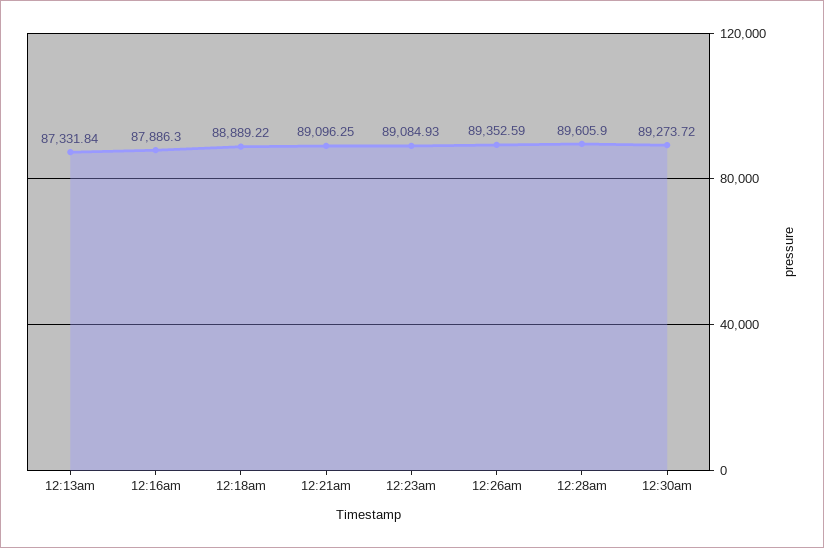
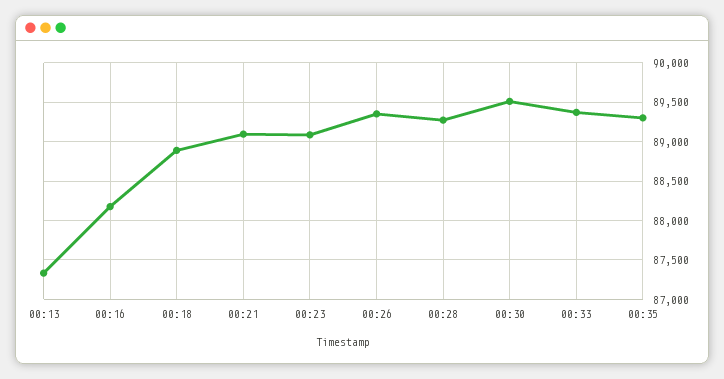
12:16am: 87886.3 -> 88200
12:28am: 89605.9 -> 89300
12:30am: 89273.72 -> 89500
00:33: none -> 89400
00:35: none -> 89300

